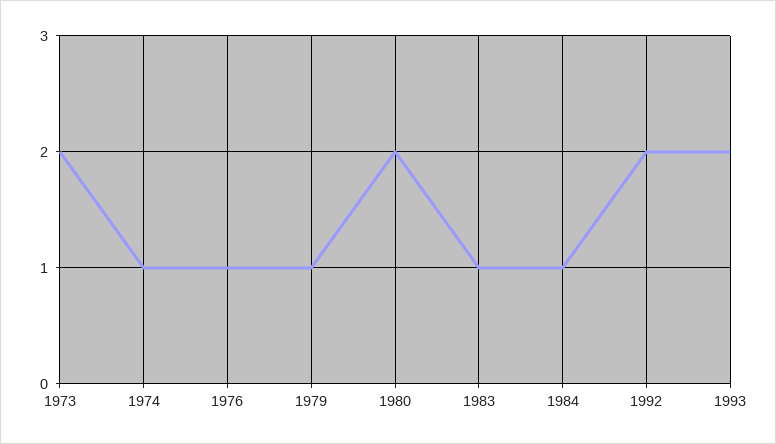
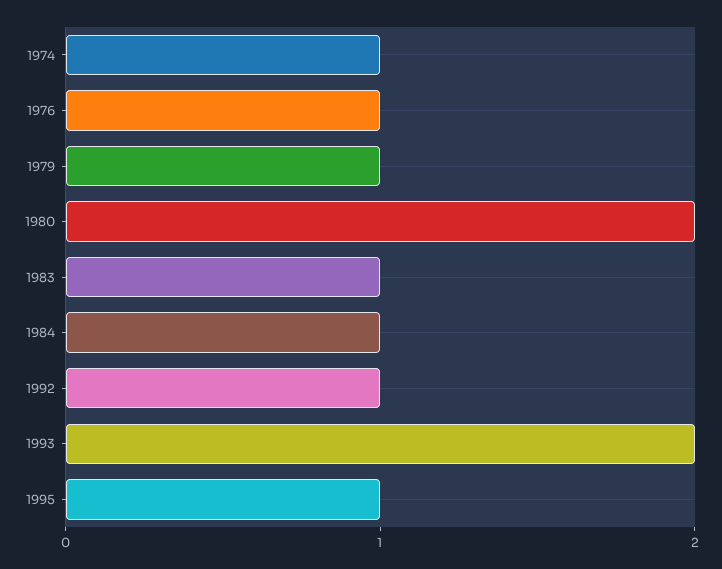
1973: 2 -> none
1992: 2 -> 1
1995: none -> 1

